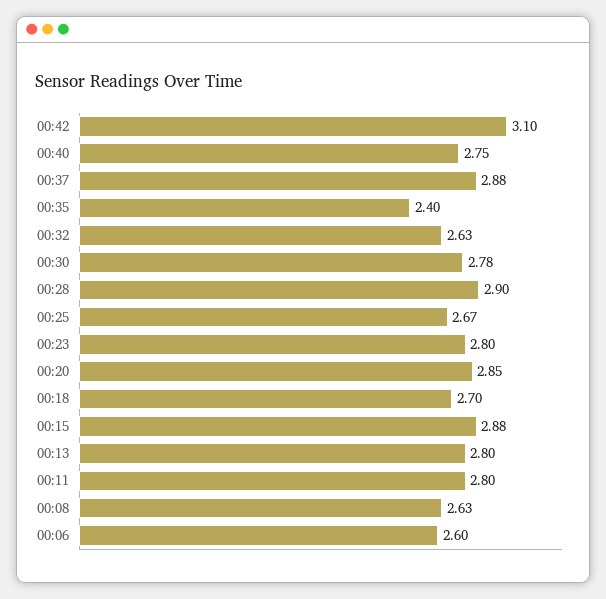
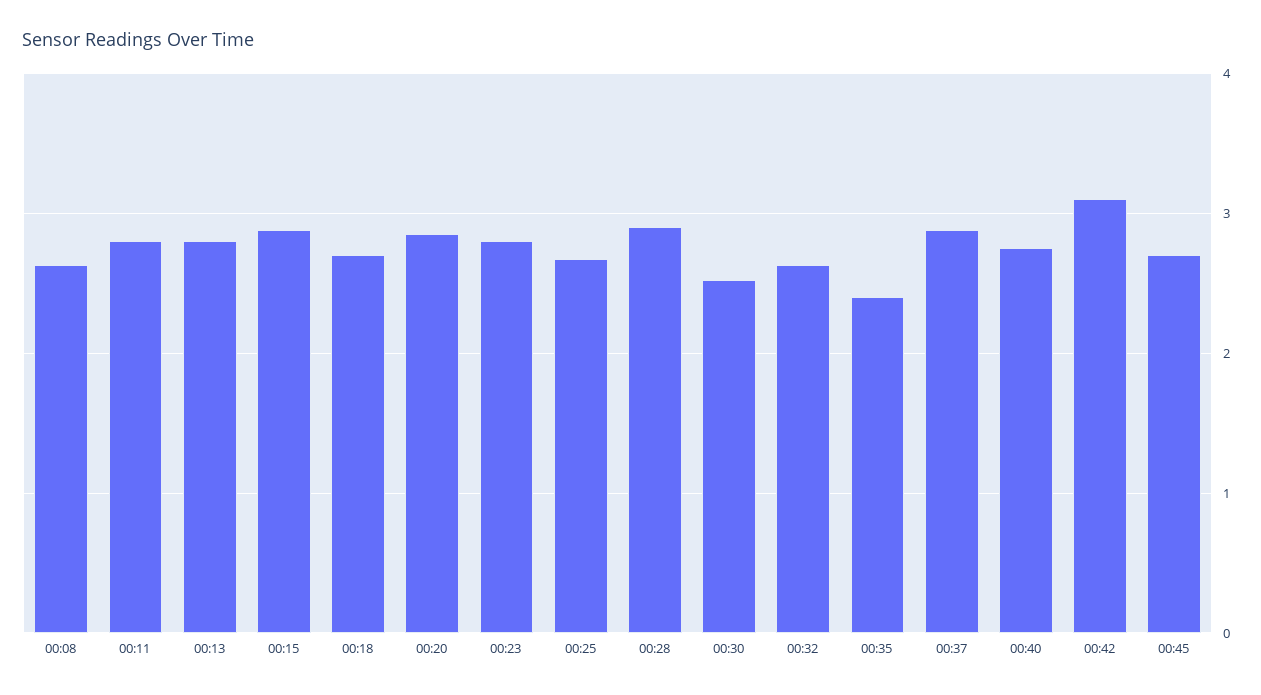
00:30: 2.78 -> 2.5
00:06: 2.6 -> none
00:45: none -> 2.7

